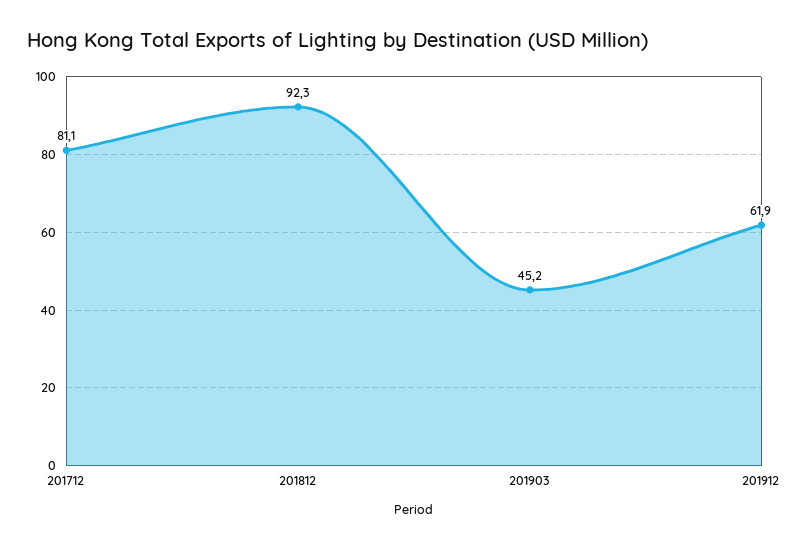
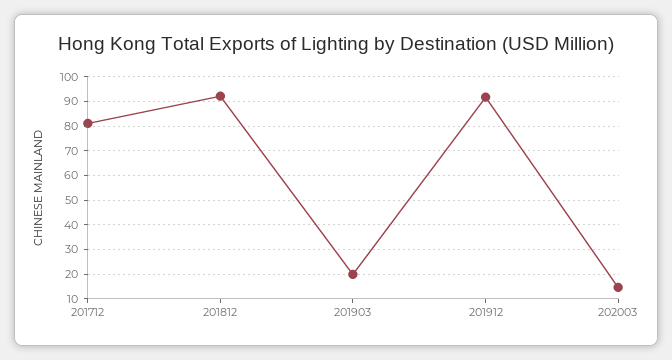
201903: 45.2 -> 20
201912: 61.9 -> 92.5
202003: none -> 15

